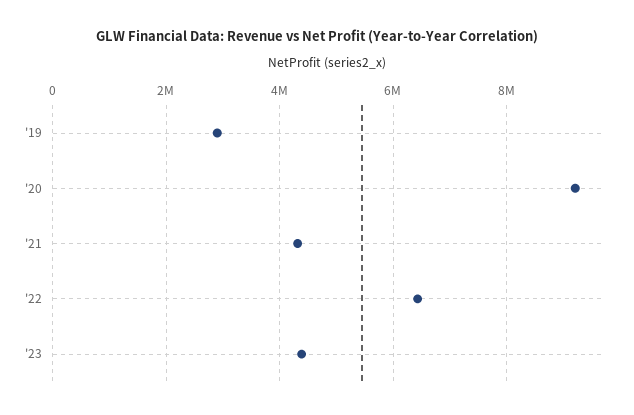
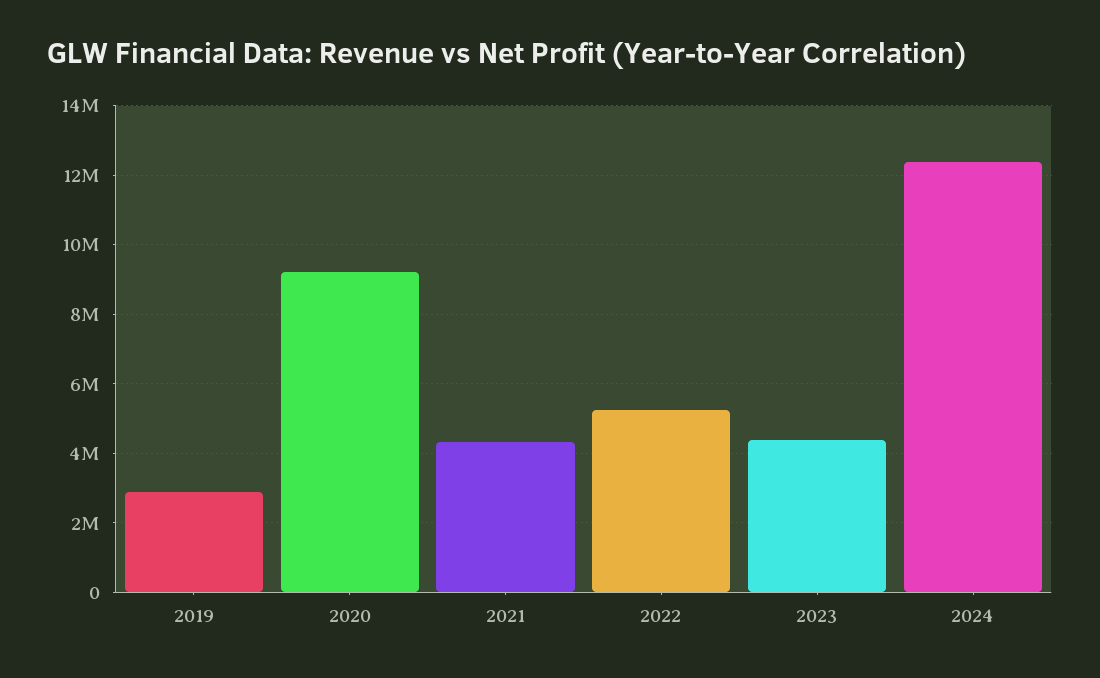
'22: 6400000 -> 5200000
2024: none -> 12400000

